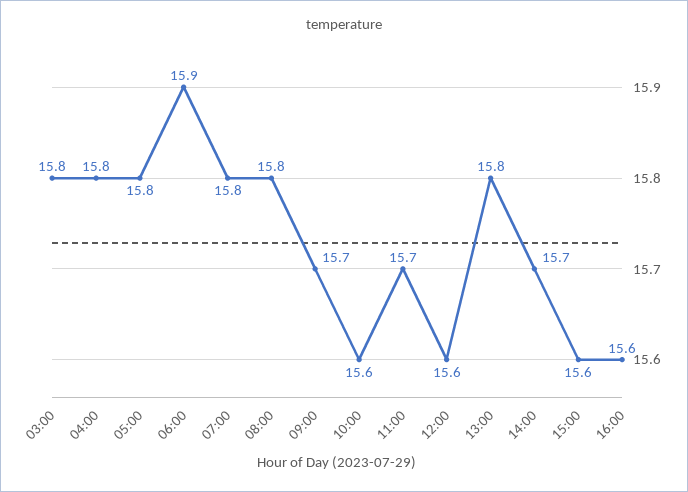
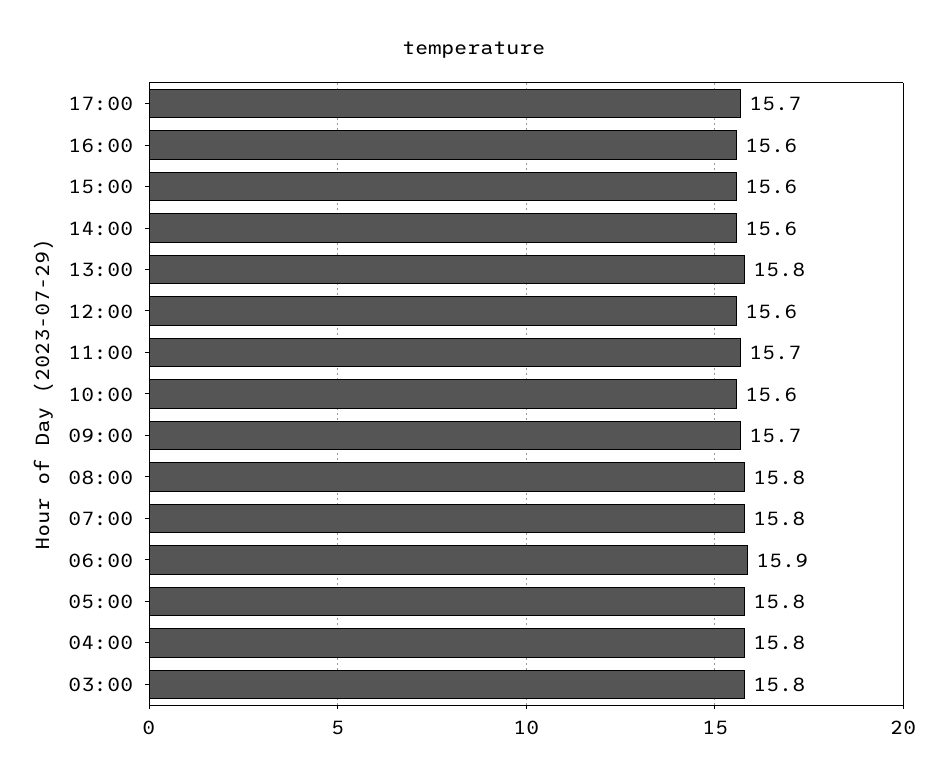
14:00: 15.7 -> 15.6
17:00: none -> 15.7

